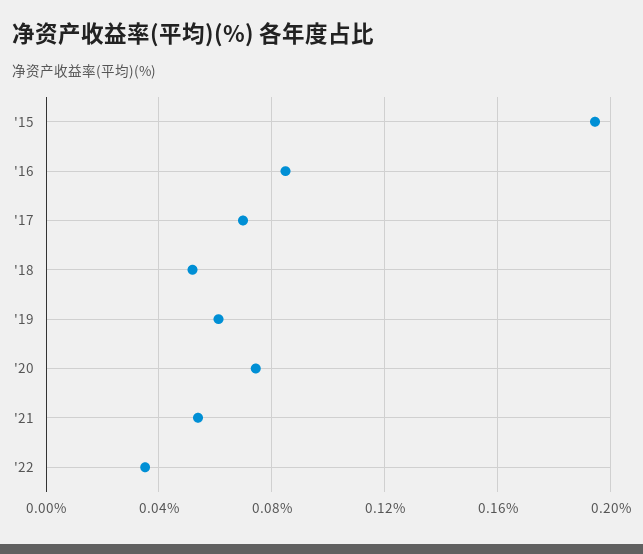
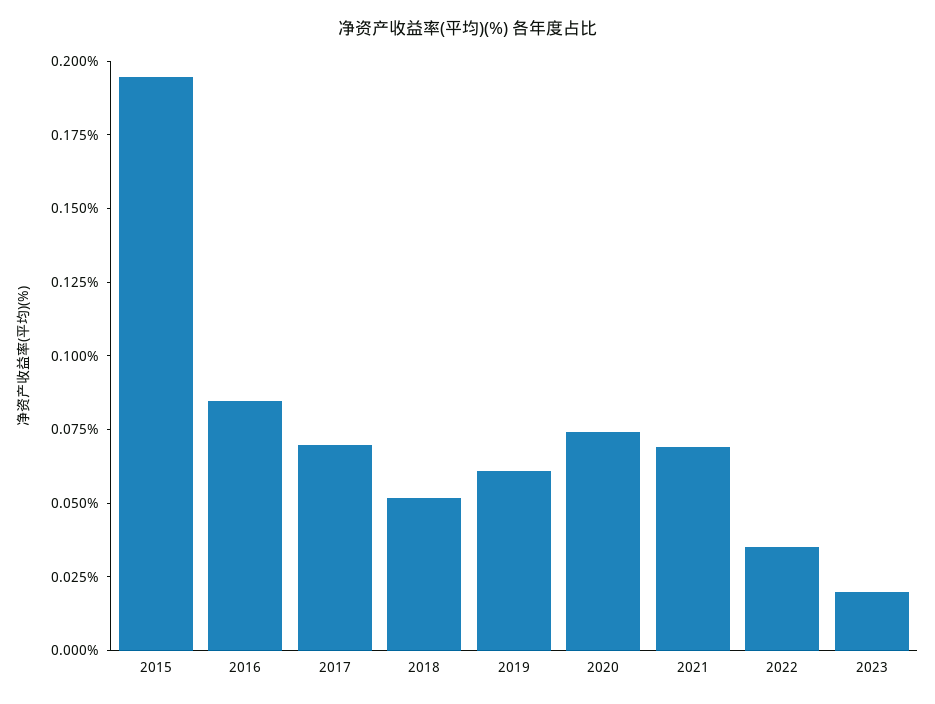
'21: 0.055 -> 0.07
2023: none -> 0.02

